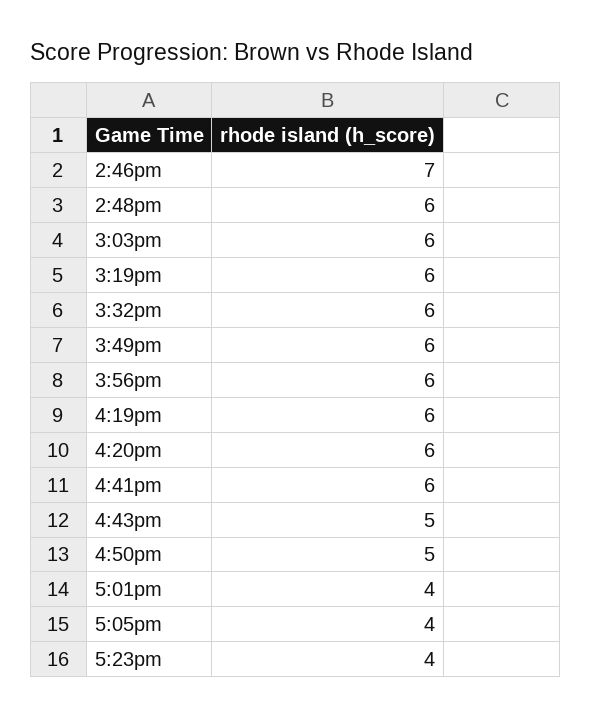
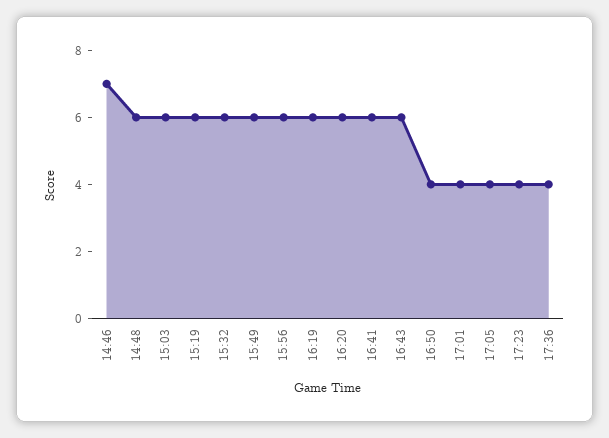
4:43pm: 5 -> 6
4:50pm: 5 -> 4
17:36: none -> 4

